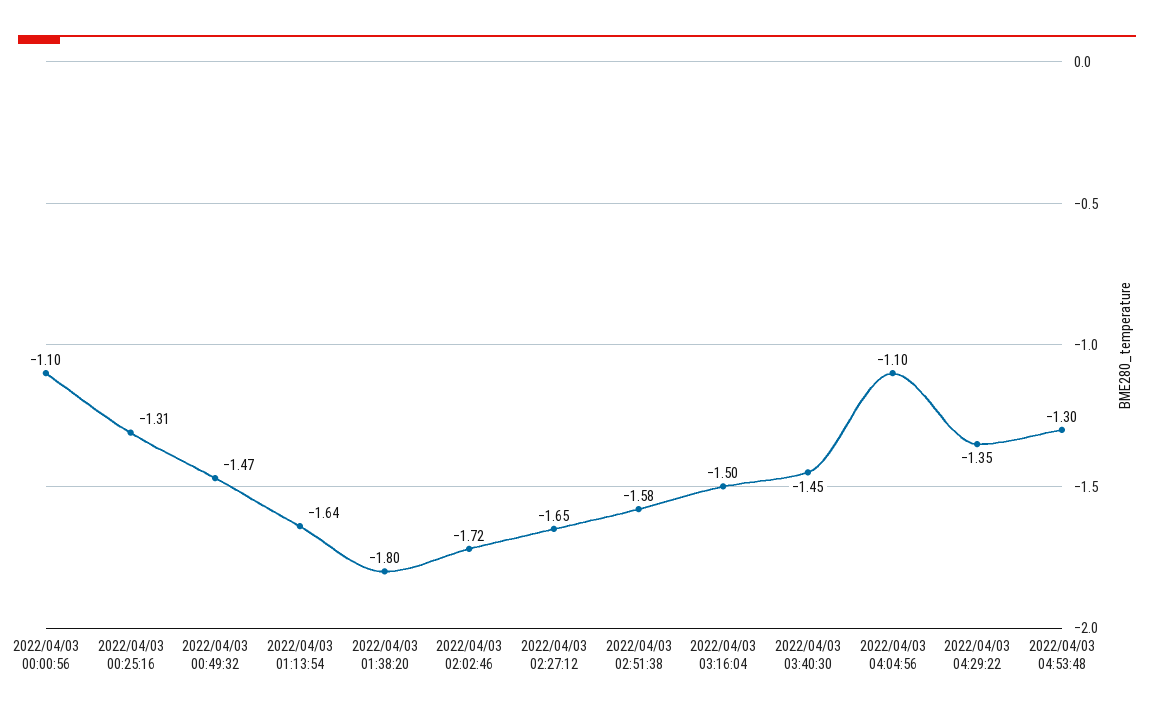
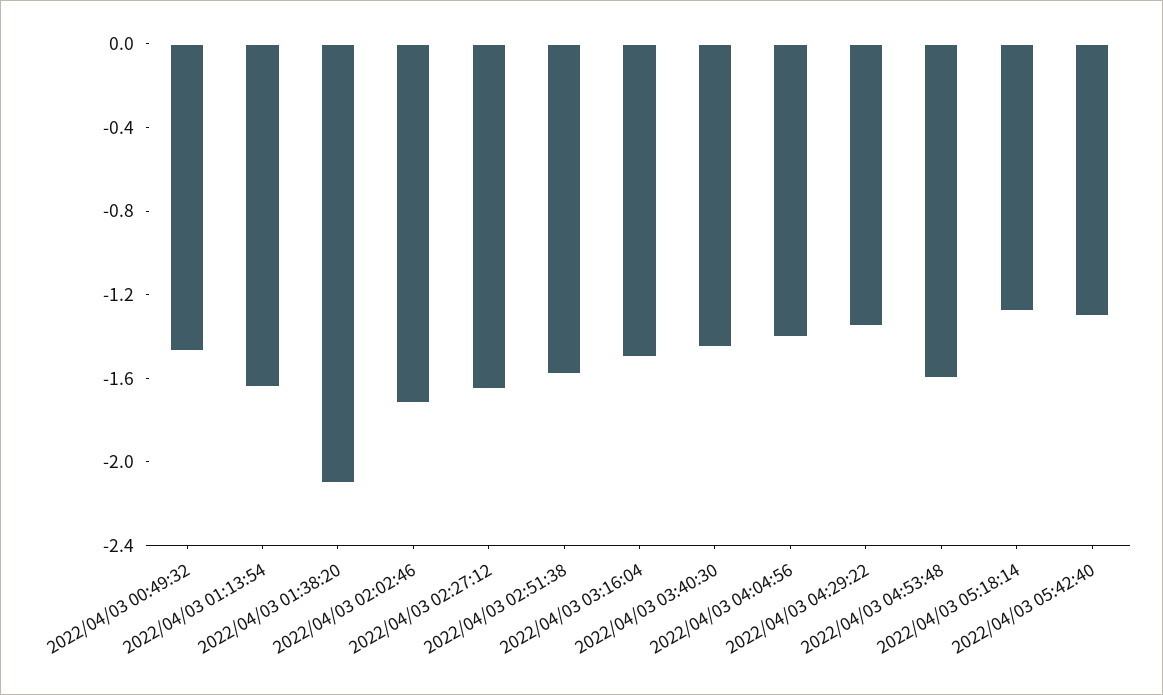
2022/04/03 00:00:56: -1.1 -> none
2022/04/03 00:25:16: -1.31 -> none
2022/04/03 01:38:20: -1.8 -> -2.1
2022/04/03 04:04:56: -1.1 -> -1.4
2022/04/03 04:53:48: -1.3 -> -1.6
2022/04/03 05:18:14: none -> -1.3
2022/04/03 05:42:40: none -> -1.3

